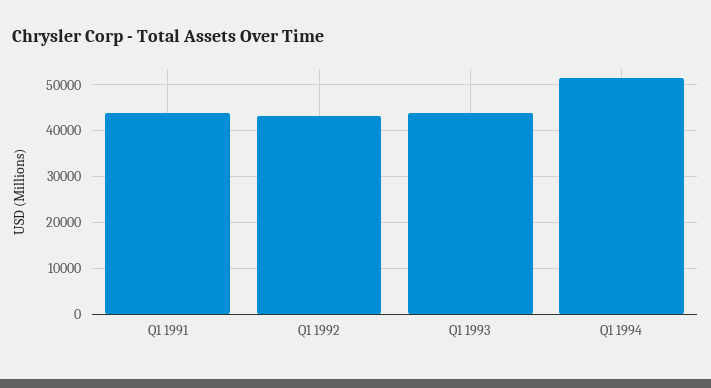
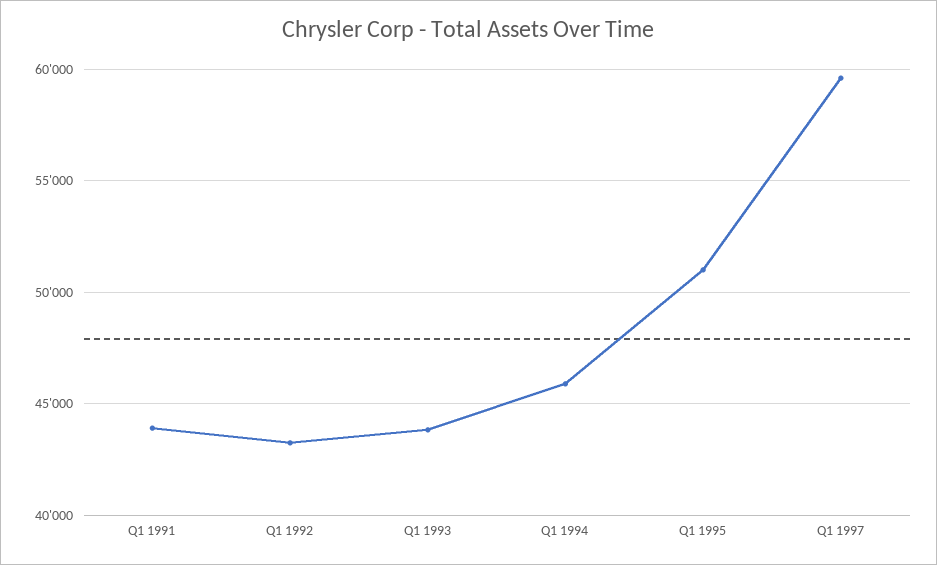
Q1 1994: 52000 -> 46000
Q1 1995: none -> 51000
Q1 1997: none -> 59500

